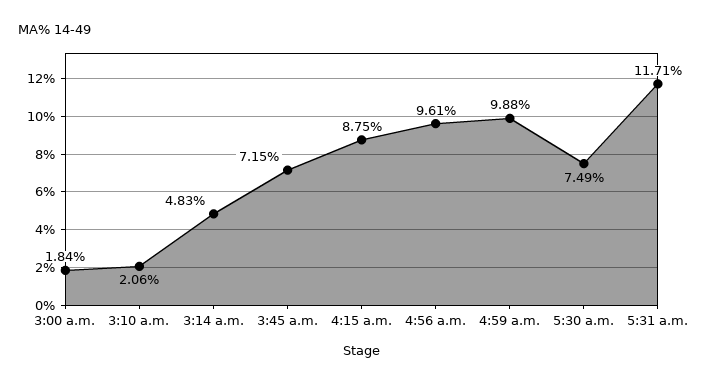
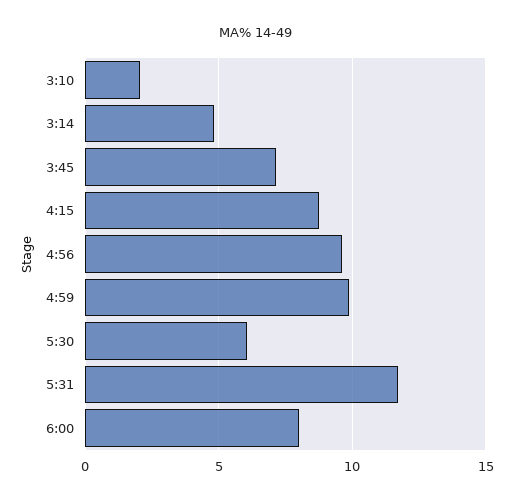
3:00 a.m.: 1.84 -> none
5:30 a.m.: 7.49 -> 6
6:00: none -> 8

